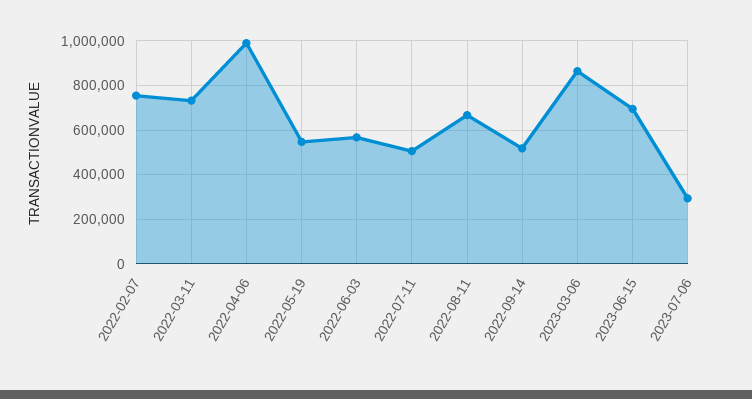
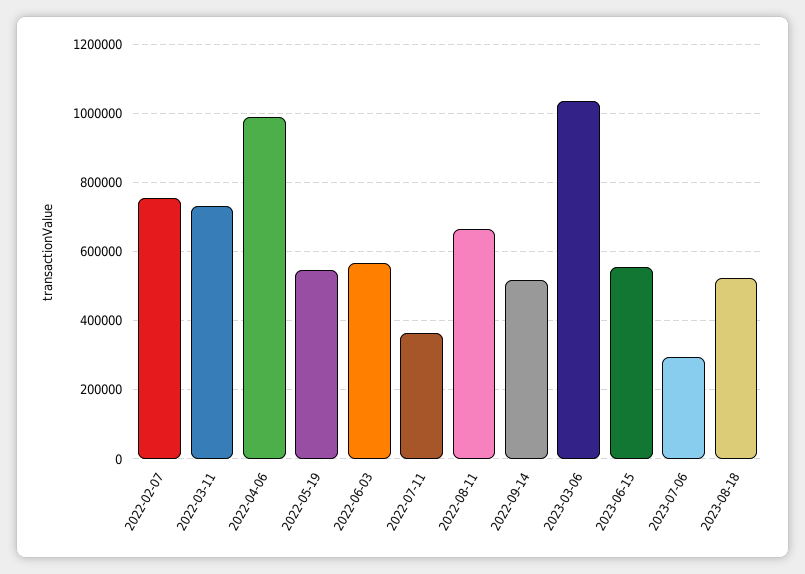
2022-07-11: 500000 -> 360000
2023-03-06: 850000 -> 1040000
2023-06-15: 700000 -> 560000
2023-08-18: none -> 520000

